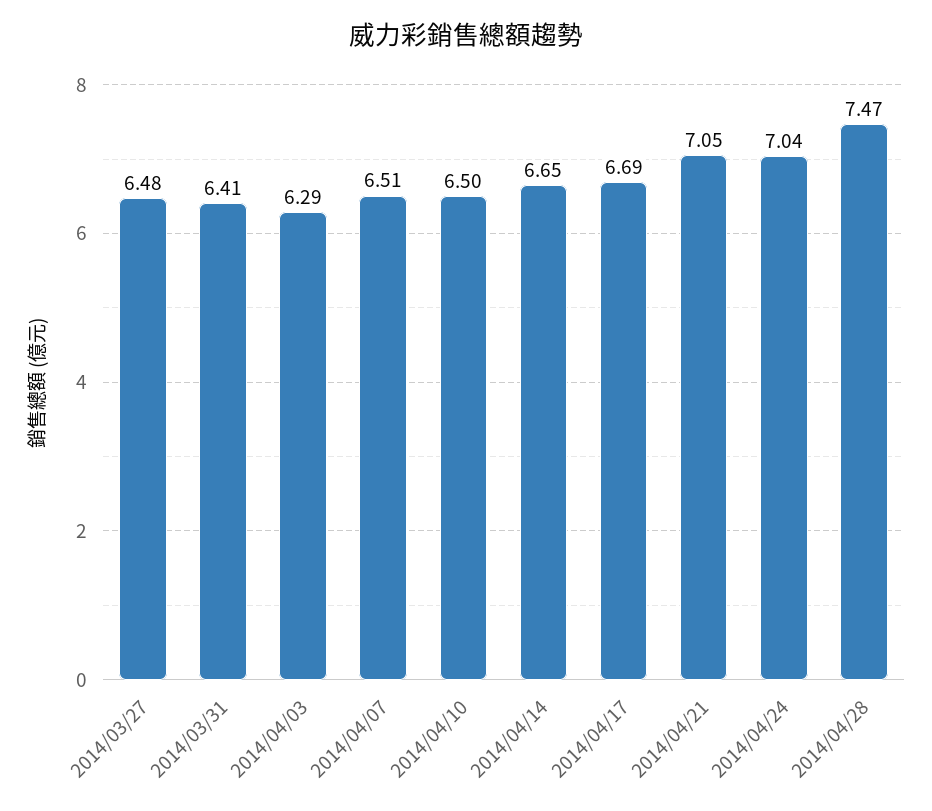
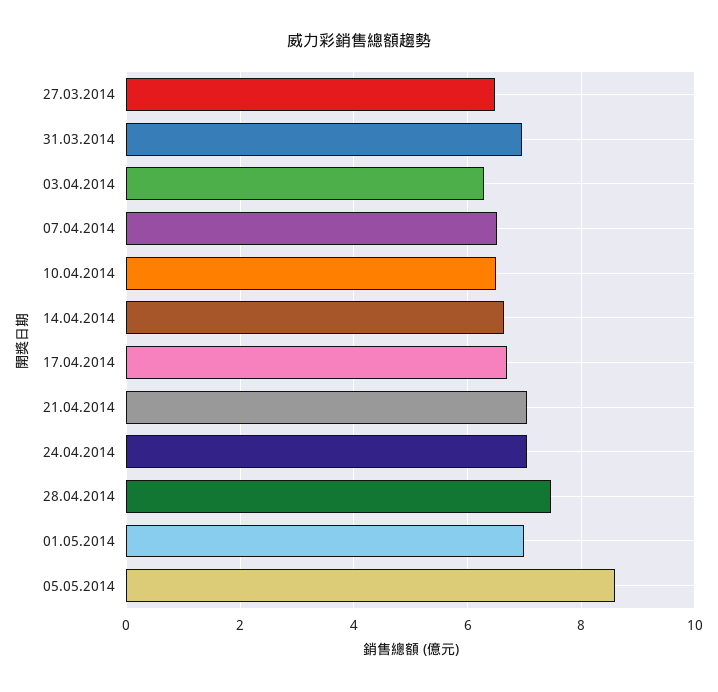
2014/03/31: 6.41 -> 7
01.05.2014: none -> 7
05.05.2014: none -> 8.6

